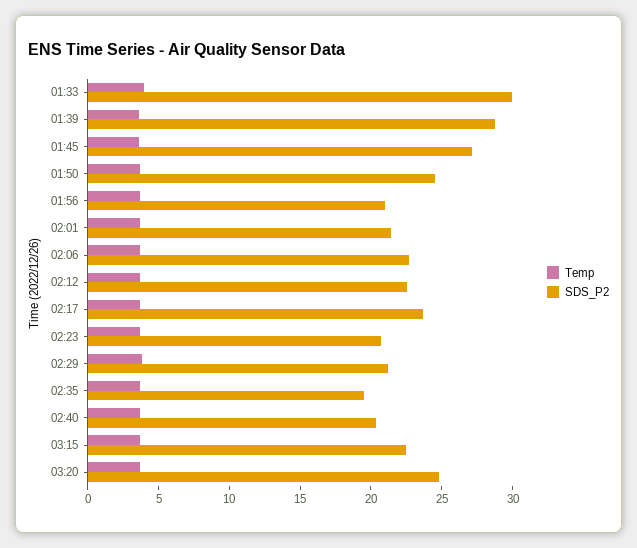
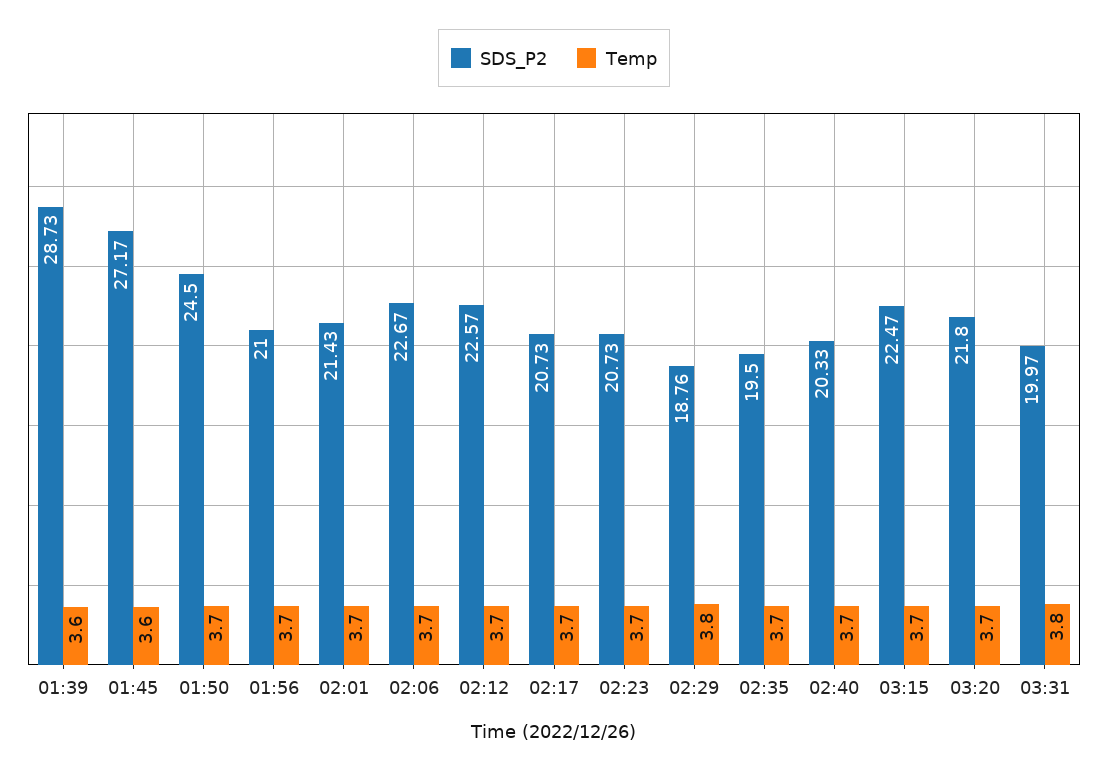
Temp, 01:33: 4 -> none
SDS_P2, 01:33: 30 -> none
SDS_P2, 02:17: 24 -> 20.73
SDS_P2, 02:29: 21 -> 18.76
SDS_P2, 03:20: 25 -> 21.8
SDS_P2, 03:31: none -> 19.97
Temp, 03:31: none -> 3.8

